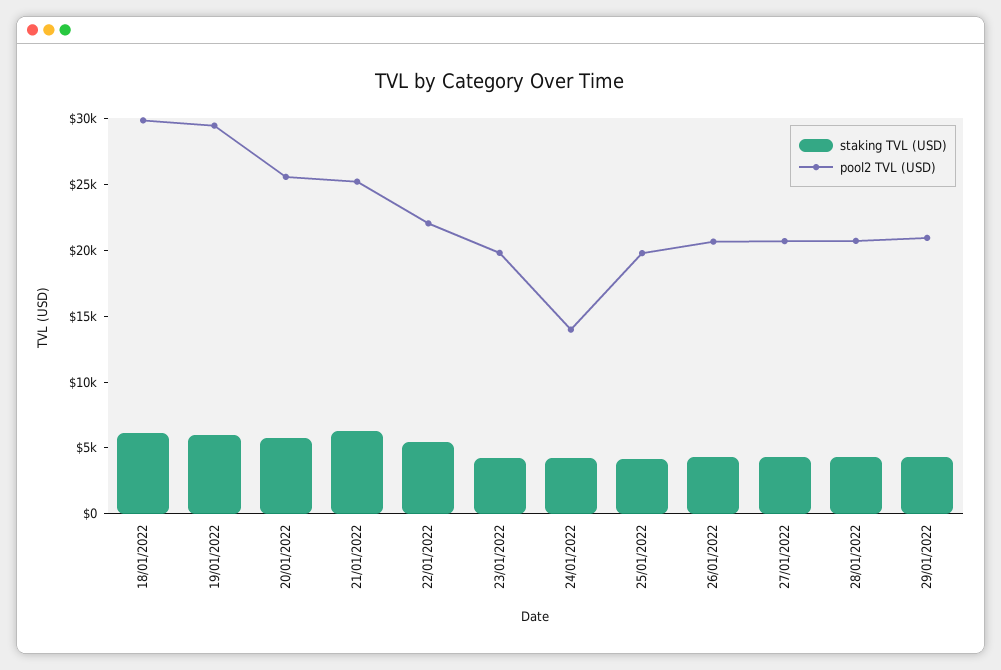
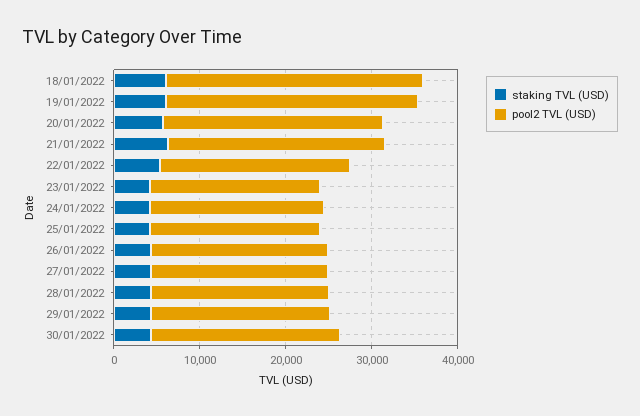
pool2 TVL (USD), 24/01/2022: 14000 -> 20000
staking TVL (USD), 30/01/2022: none -> 4000
pool2 TVL (USD), 30/01/2022: none -> 22000

